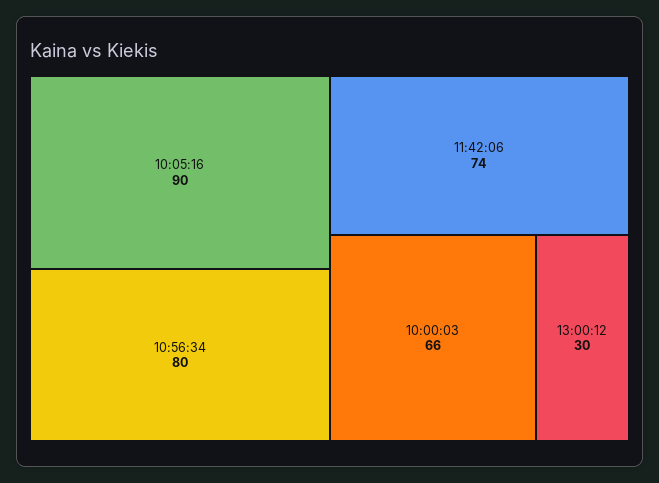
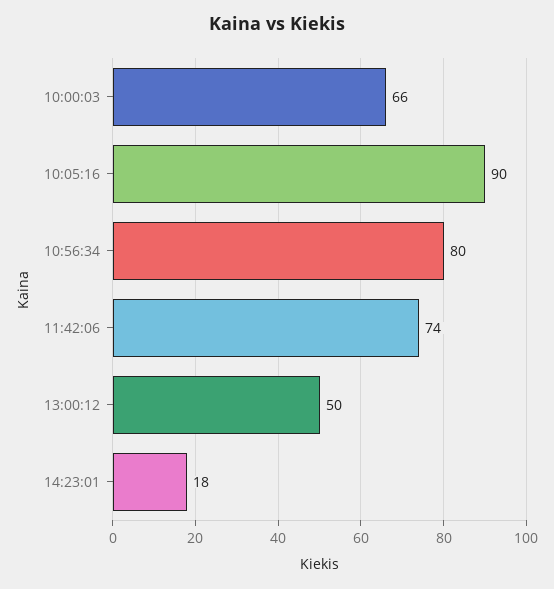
13:00:12: 30 -> 50
14:23:01: none -> 18

